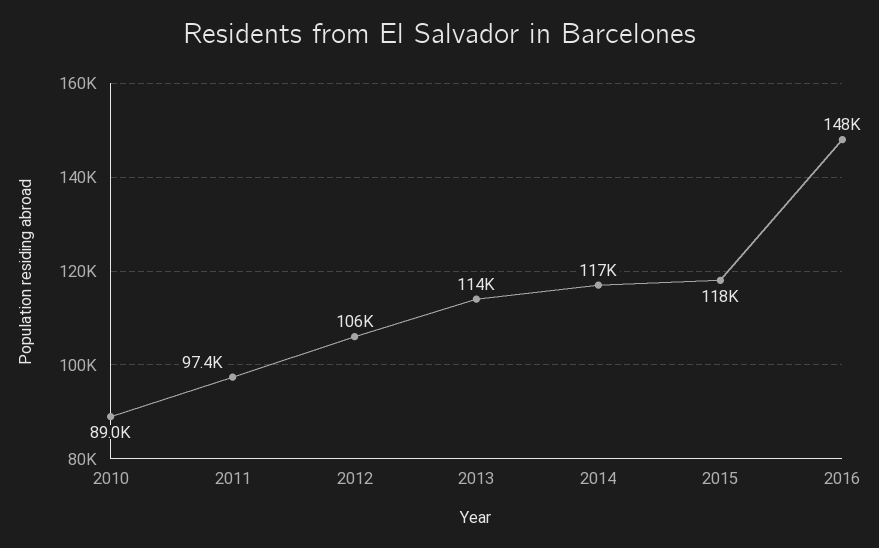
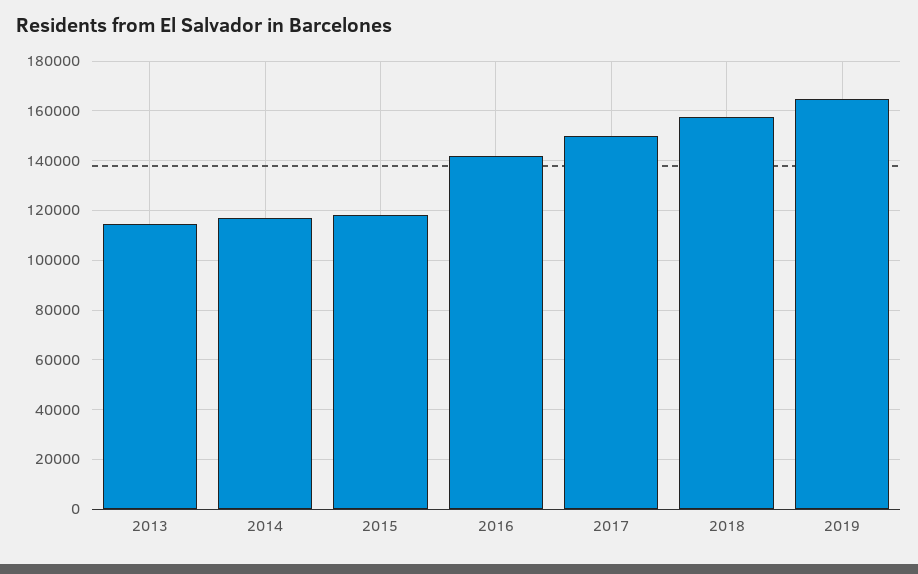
2010: 89000 -> none
2011: 97400 -> none
2012: 106000 -> none
2016: 148000 -> 142500
2017: none -> 150000
2018: none -> 157500
2019: none -> 165000

